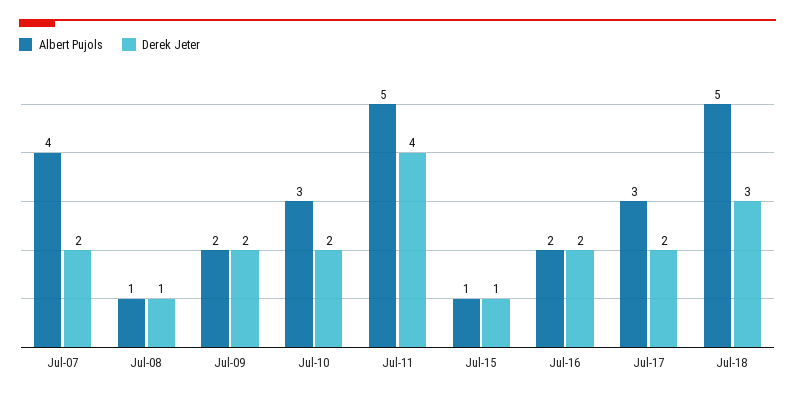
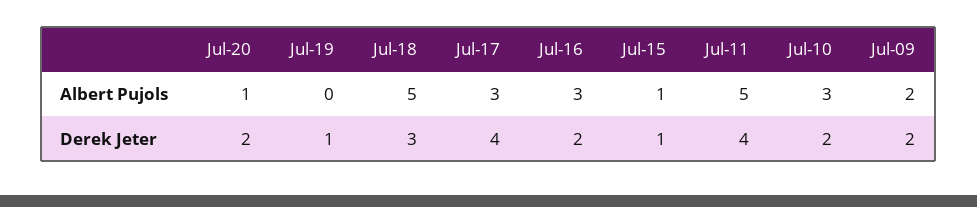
Albert Pujols, Jul-07: 4 -> none
Derek Jeter, Jul-07: 2 -> none
Albert Pujols, Jul-08: 1 -> none
Derek Jeter, Jul-08: 1 -> none
Albert Pujols, Jul-16: 2 -> 3
Derek Jeter, Jul-17: 2 -> 4
Albert Pujols, Jul-20: none -> 1
Albert Pujols, Jul-19: none -> 0
Derek Jeter, Jul-20: none -> 2
Derek Jeter, Jul-19: none -> 1

